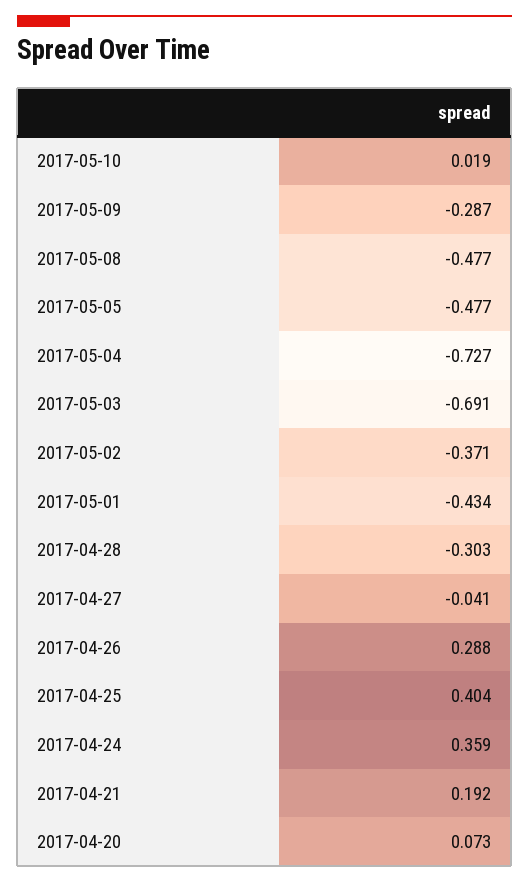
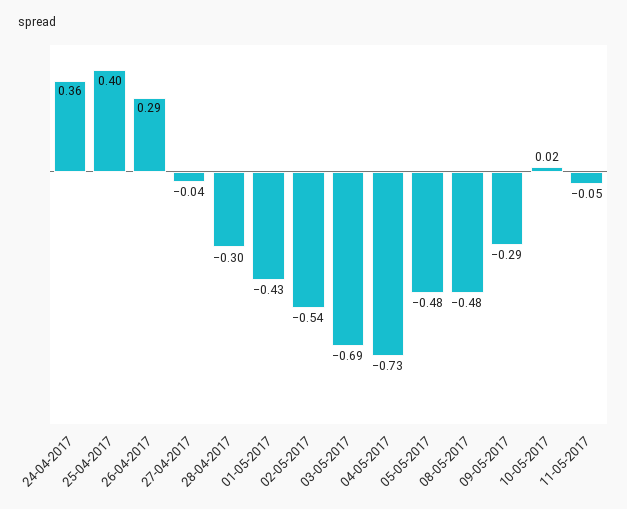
2017-05-02: -0.371 -> -0.54
2017-04-21: 0.192 -> none
2017-04-20: 0.073 -> none
11-05-2017: none -> -0.05

